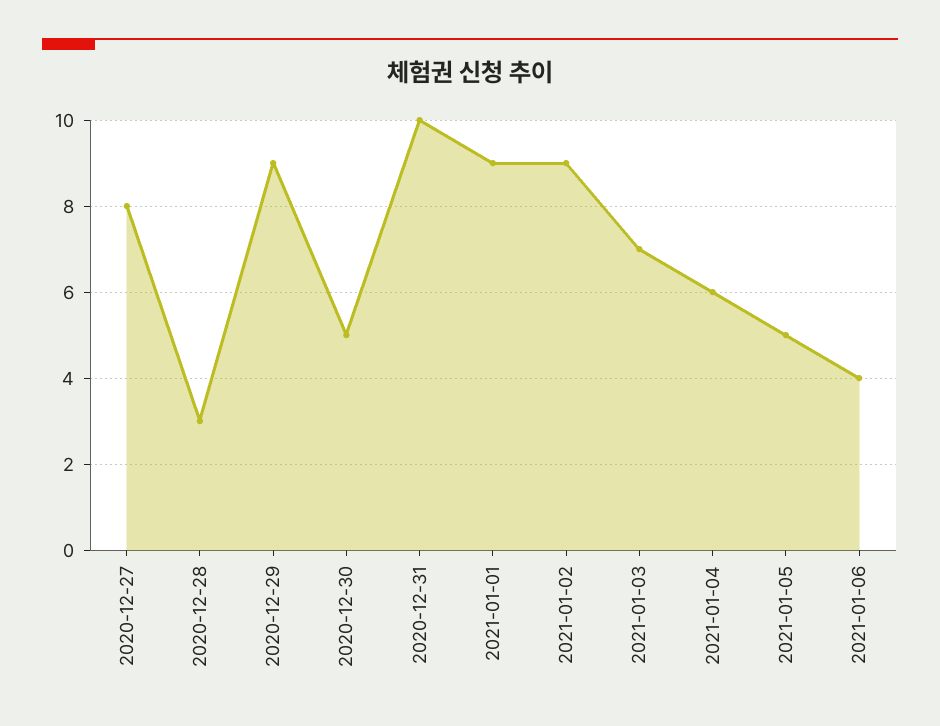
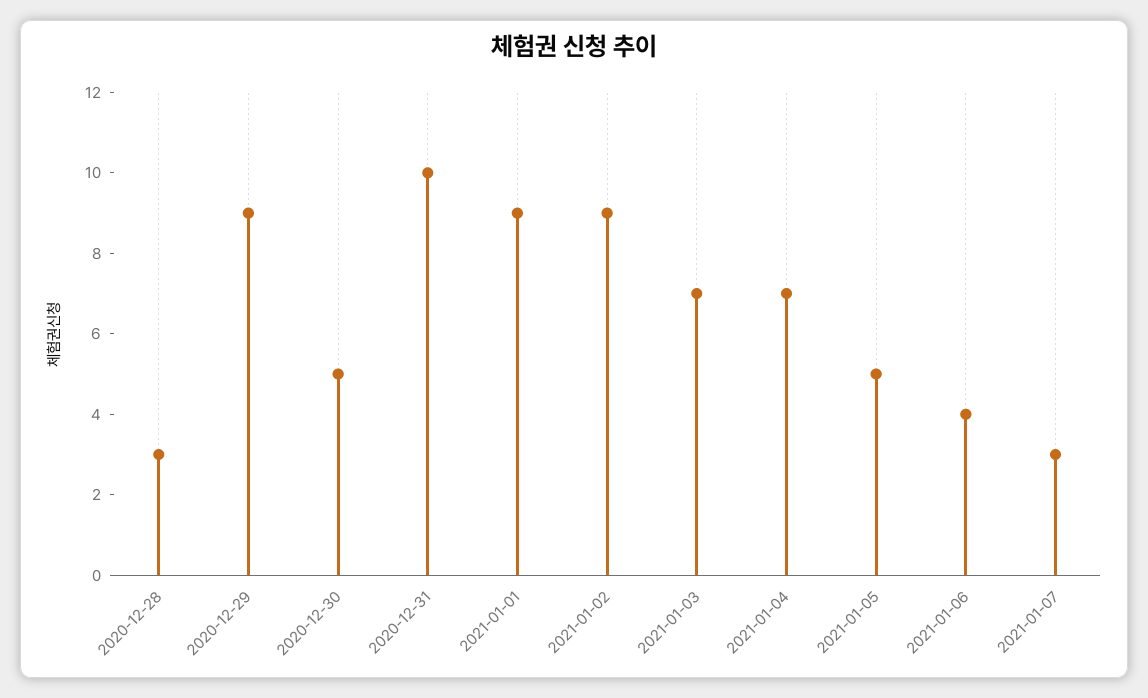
2020-12-27: 8 -> none
2021-01-04: 6 -> 7
2021-01-07: none -> 3

